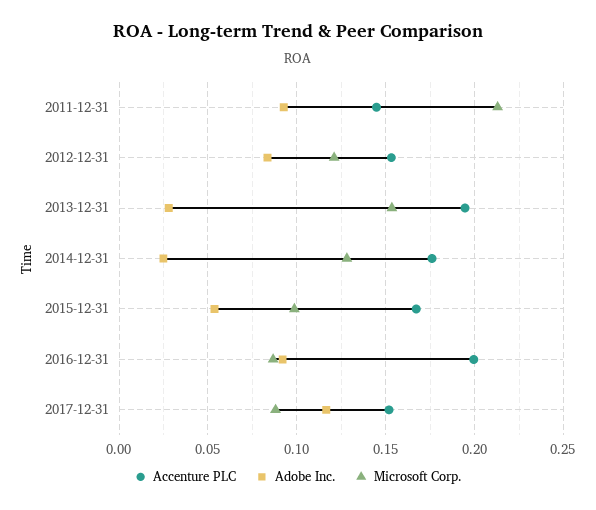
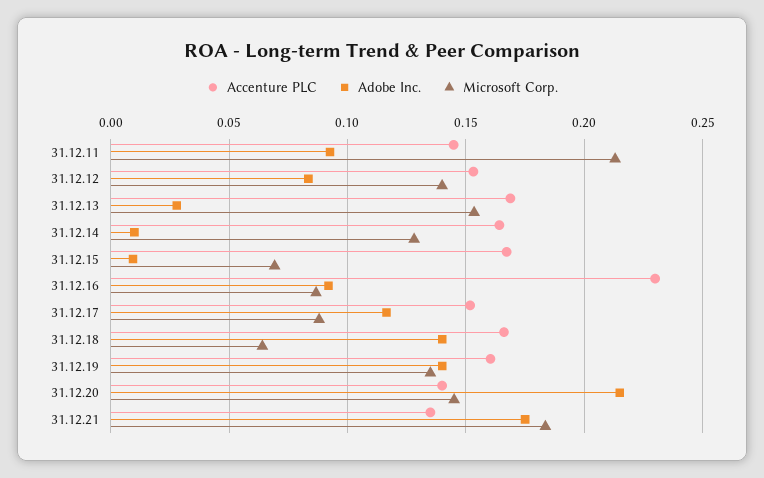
Microsoft Corp., 2012-12-31: 0.12 -> 0.14
Accenture PLC, 2013-12-31: 0.195 -> 0.17
Accenture PLC, 2014-12-31: 0.175 -> 0.165
Adobe Inc., 2014-12-31: 0.025 -> 0.01
Adobe Inc., 2015-12-31: 0.055 -> 0.01
Microsoft Corp., 2015-12-31: 0.1 -> 0.07
Accenture PLC, 2016-12-31: 0.2 -> 0.23
Accenture PLC, 31.12.18: none -> 0.165
Adobe Inc., 31.12.18: none -> 0.14
Microsoft Corp., 31.12.18: none -> 0.065
Accenture PLC, 31.12.19: none -> 0.16
Adobe Inc., 31.12.19: none -> 0.14
Microsoft Corp., 31.12.19: none -> 0.135
Accenture PLC, 31.12.20: none -> 0.14
Adobe Inc., 31.12.20: none -> 0.215
Microsoft Corp., 31.12.20: none -> 0.145
Accenture PLC, 31.12.21: none -> 0.135
Adobe Inc., 31.12.21: none -> 0.175
Microsoft Corp., 31.12.21: none -> 0.185

